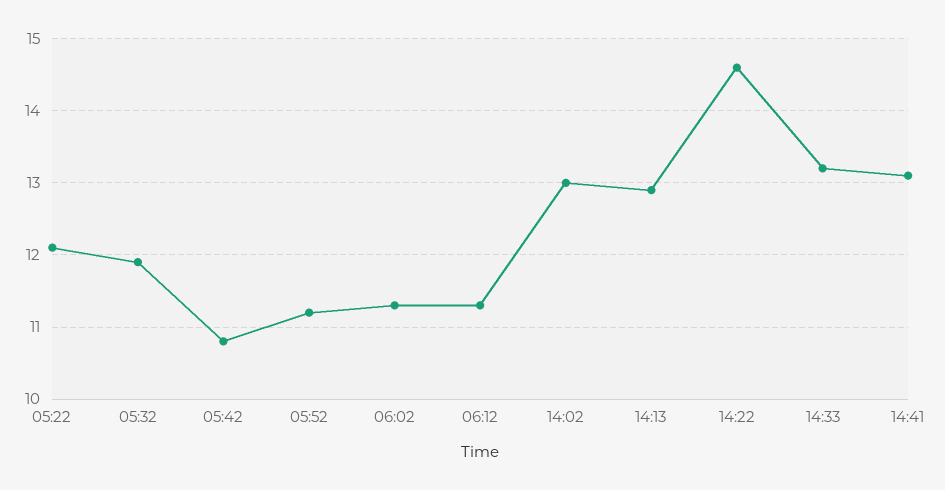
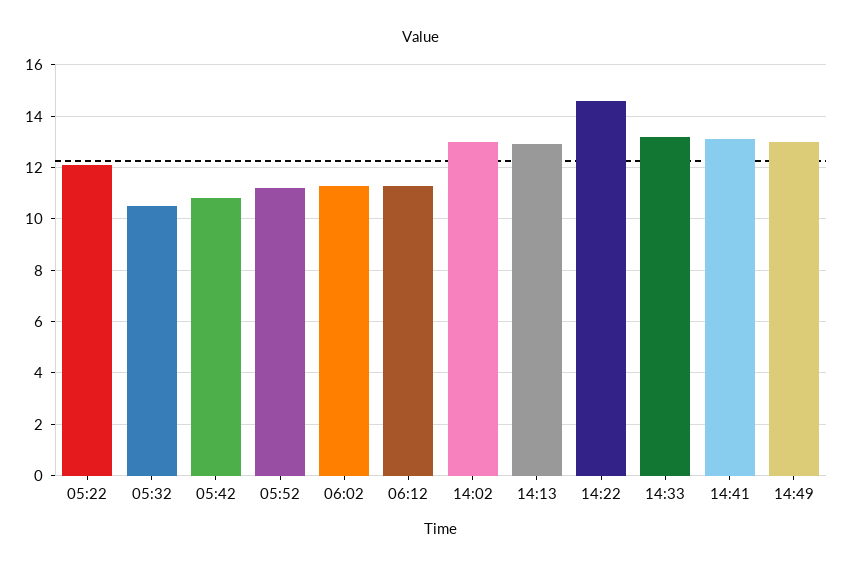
05:32: 11.9 -> 10.5
14:49: none -> 13

